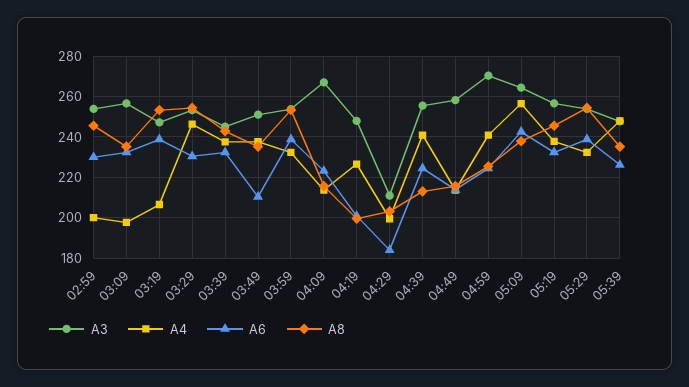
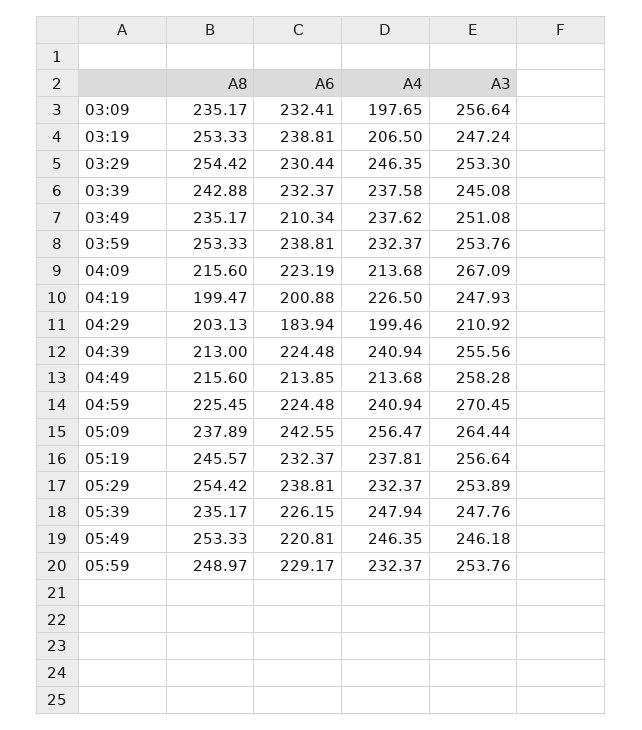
A3, 02:59: 255 -> none
A4, 02:59: 200 -> none
A6, 02:59: 230 -> none
A8, 02:59: 245 -> none
A8, 05:49: none -> 253.33
A6, 05:49: none -> 220.81
A4, 05:49: none -> 246.35
A3, 05:49: none -> 246.18
A8, 05:59: none -> 248.97
A6, 05:59: none -> 229.17
A4, 05:59: none -> 232.37
A3, 05:59: none -> 253.76

